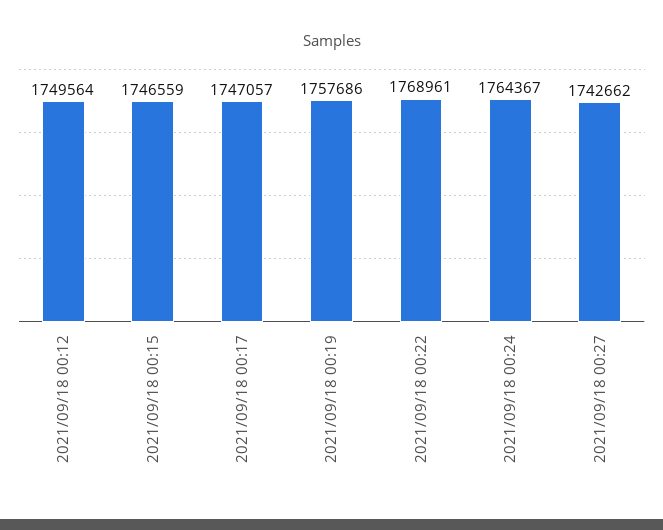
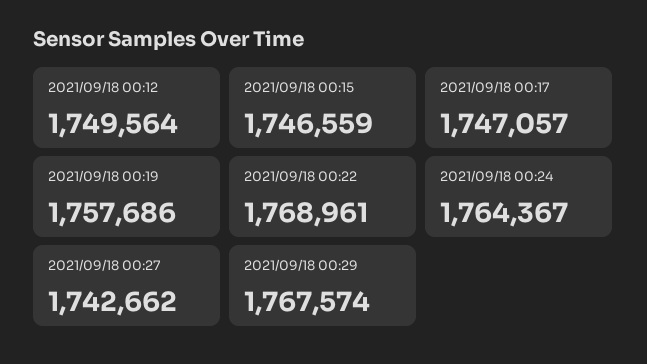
2021/09/18 00:29: none -> 1767574

